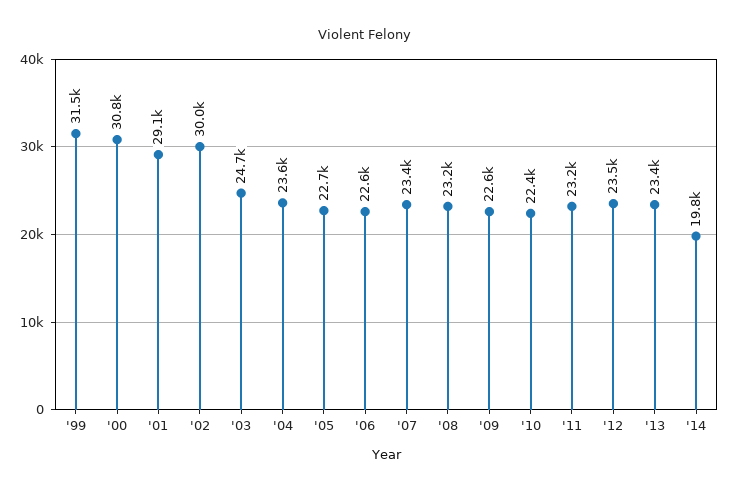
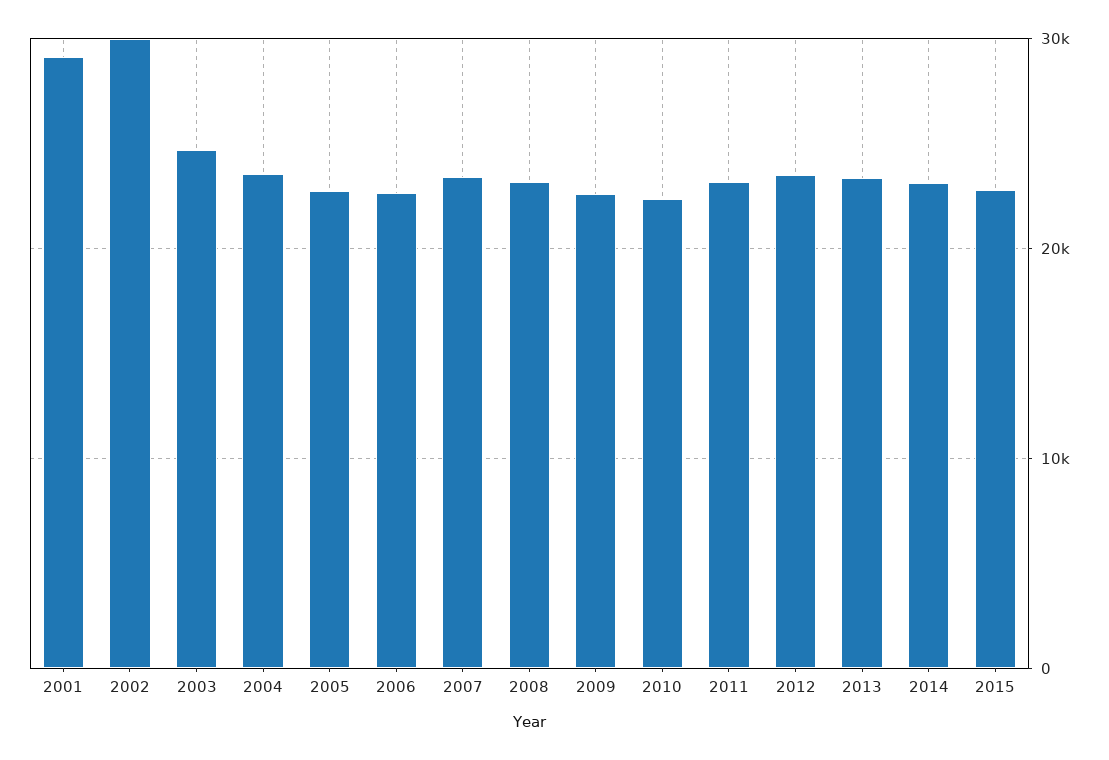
'99: 31500 -> none
'00: 30800 -> none
'14: 19800 -> 23000
2015: none -> 23000

